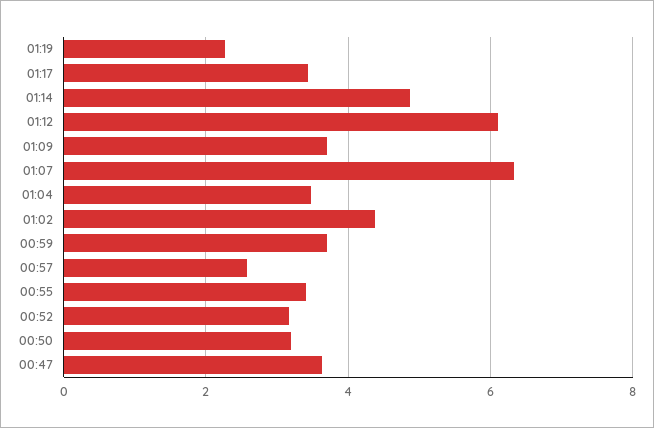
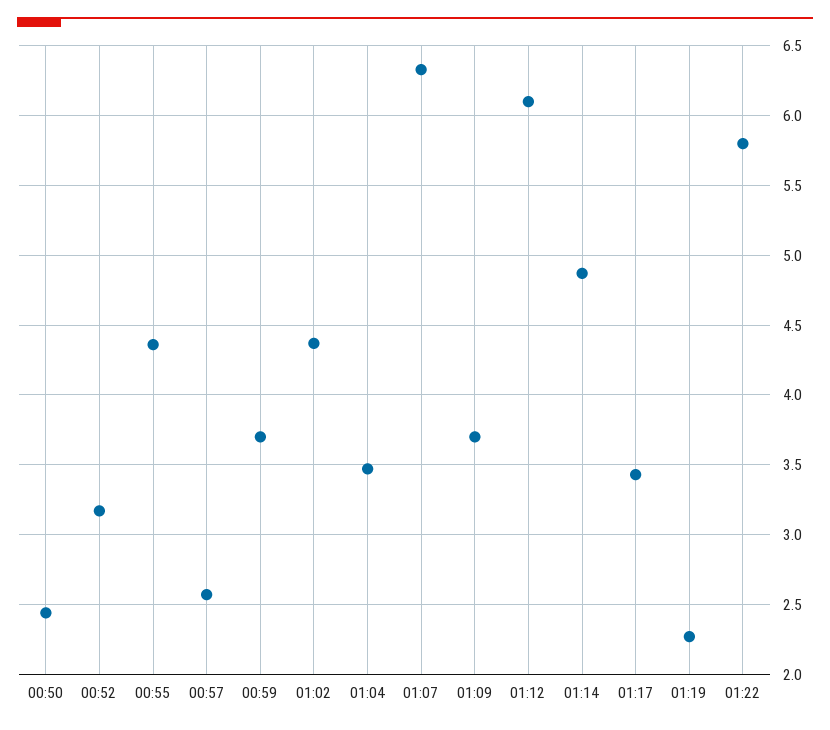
00:55: 3.4 -> 4.35
00:50: 3.2 -> 2.45
00:47: 3.6 -> none
01:22: none -> 5.8

